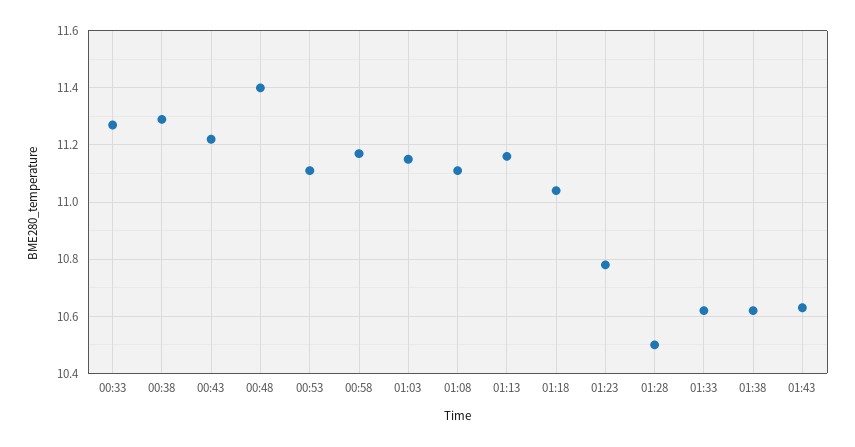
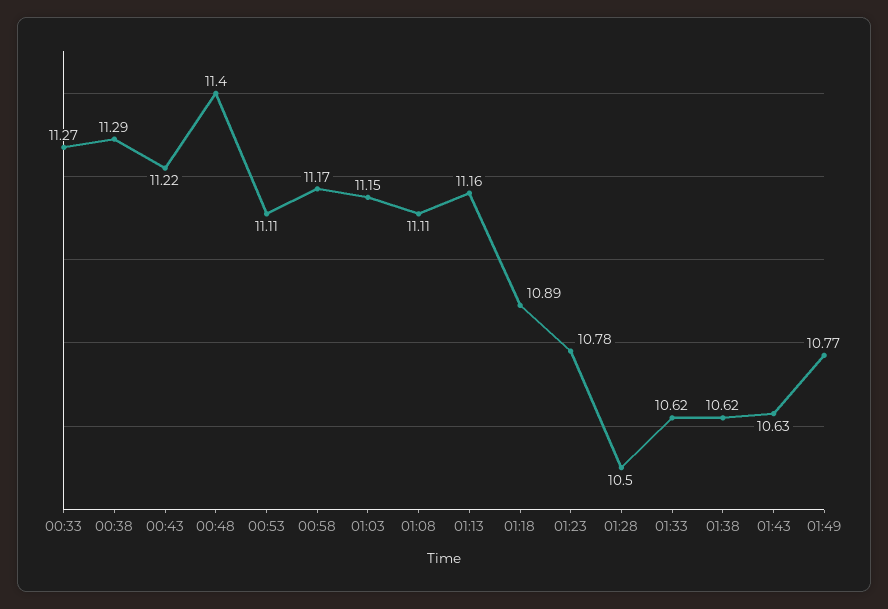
01:18: 11.05 -> 10.89
01:49: none -> 10.77

